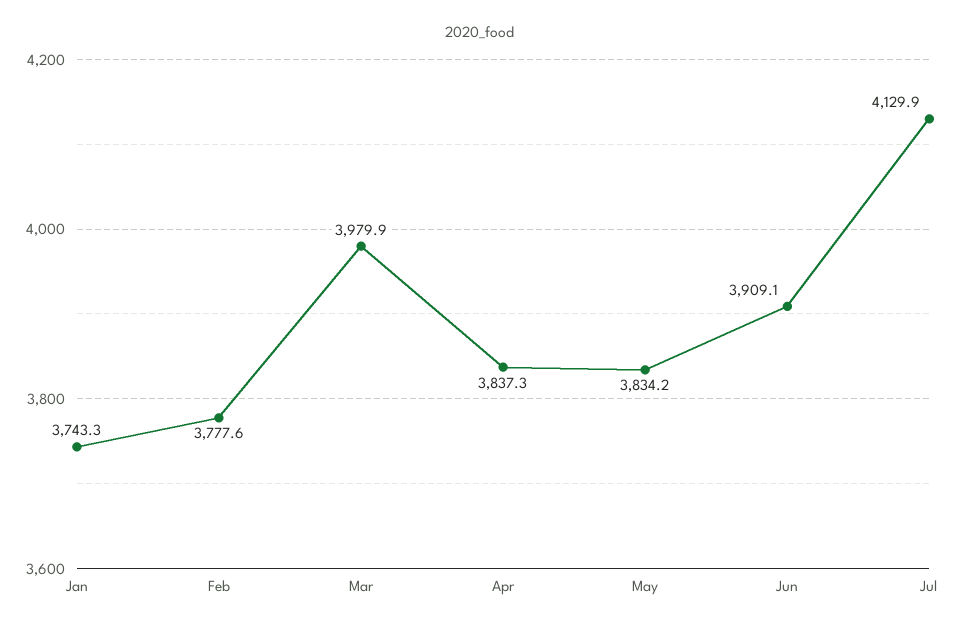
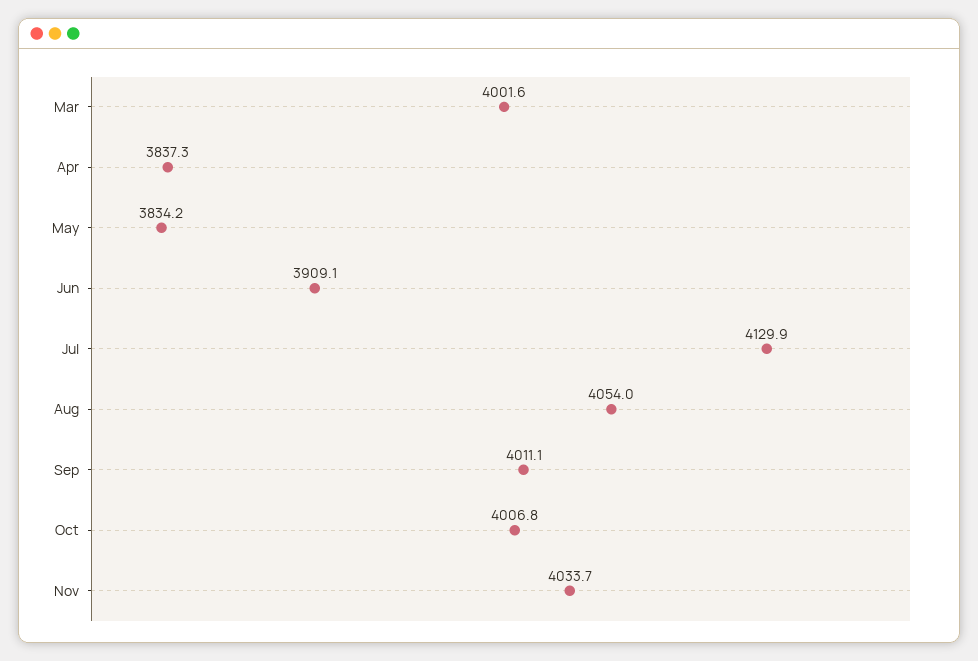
Jan: 3743.3 -> none
Feb: 3777.6 -> none
Mar: 3979.9 -> 4001.6
Aug: none -> 4054
Sep: none -> 4011.1
Oct: none -> 4006.8
Nov: none -> 4033.7

